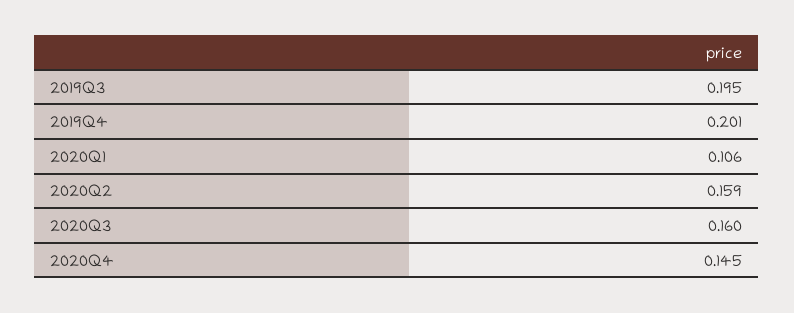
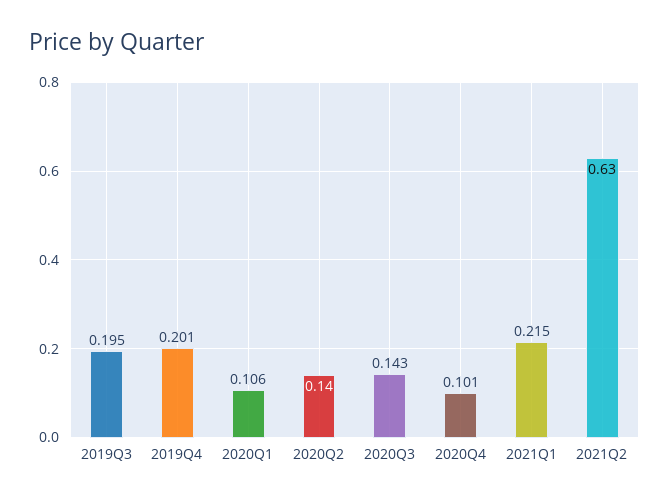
2020Q2: 0.159 -> 0.14
2020Q3: 0.16 -> 0.143
2020Q4: 0.145 -> 0.101
2021Q1: none -> 0.215
2021Q2: none -> 0.63

